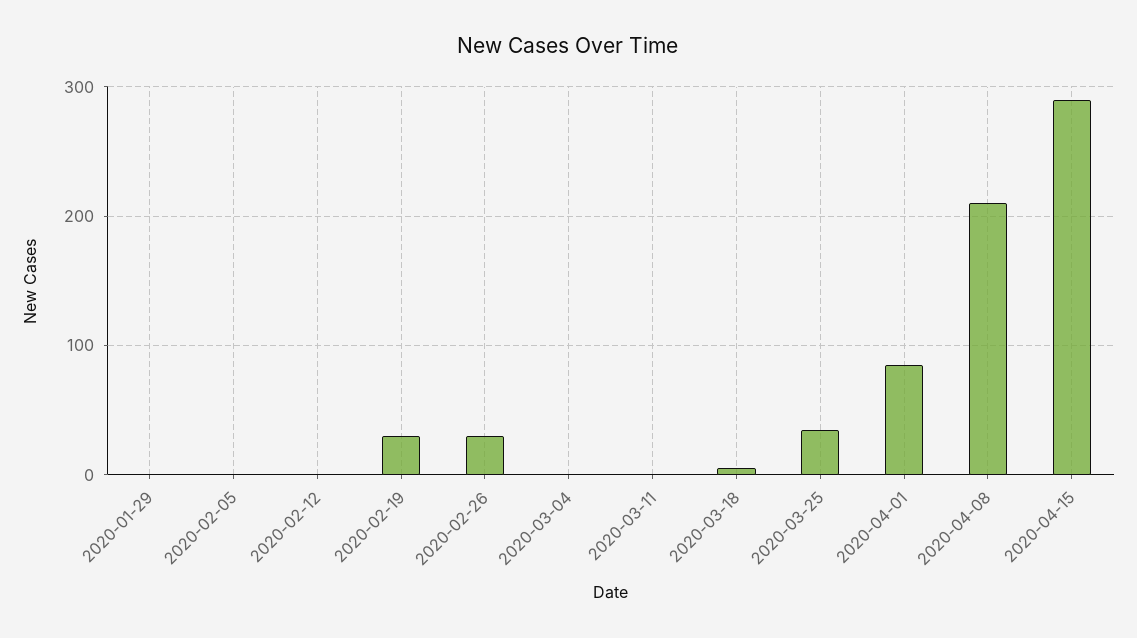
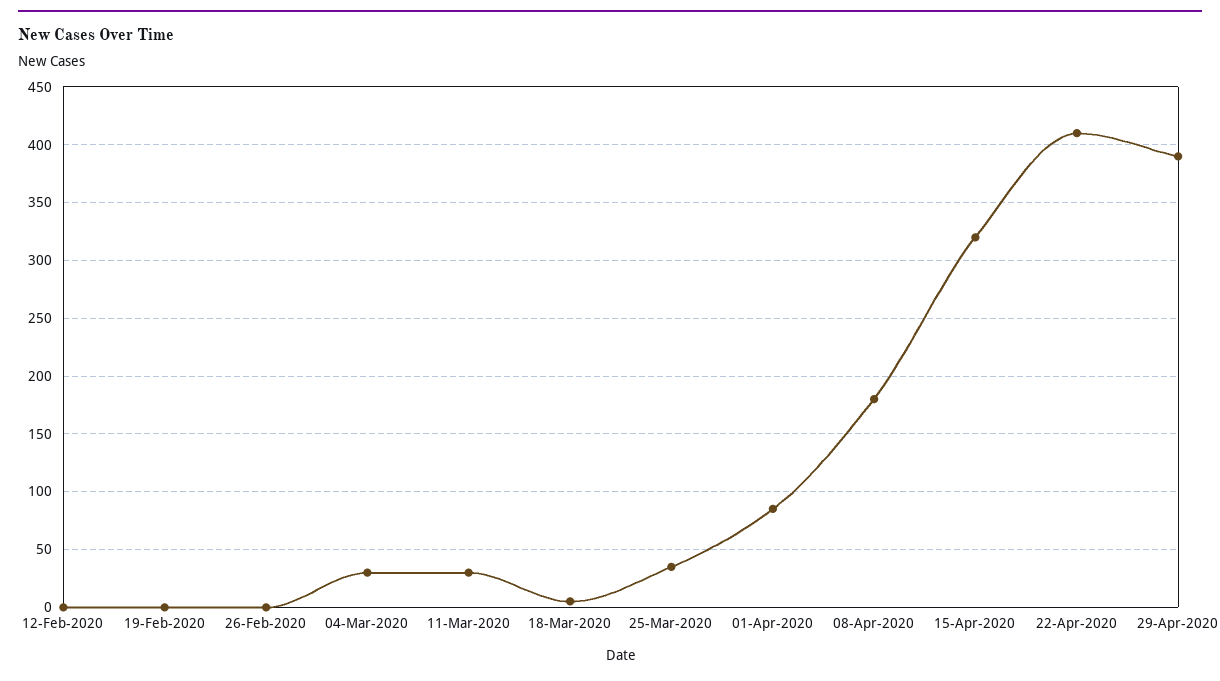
2020-01-29: 0 -> none
2020-02-05: 0 -> none
2020-02-19: 30 -> 0
2020-02-26: 30 -> 0
2020-03-04: 0 -> 30
2020-03-11: 0 -> 30
2020-04-08: 210 -> 180
2020-04-15: 290 -> 320
22-Apr-2020: none -> 410
29-Apr-2020: none -> 390

